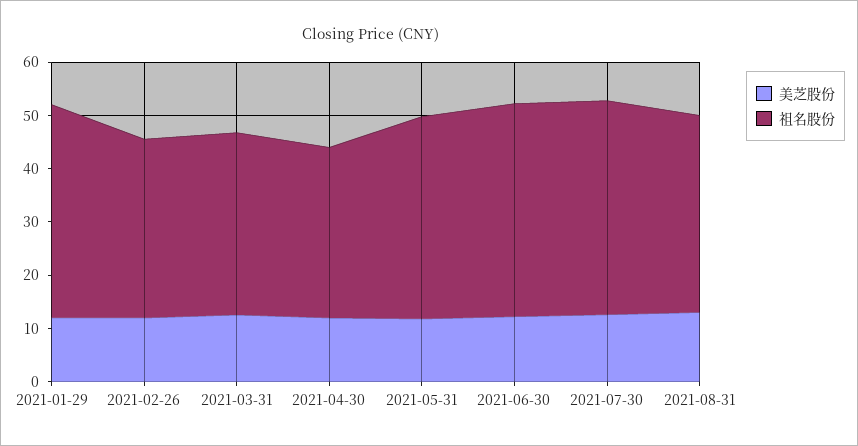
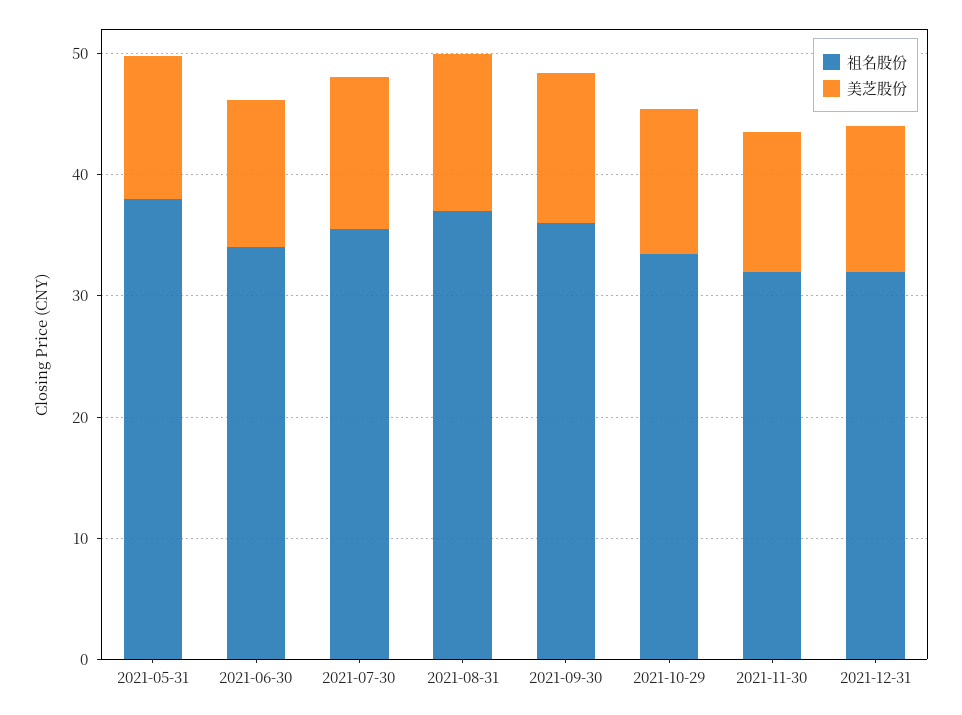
美芝股份, 2021-01-29: 12 -> none
祖名股份, 2021-01-29: 40 -> none
美芝股份, 2021-02-26: 12 -> none
祖名股份, 2021-02-26: 34 -> none
美芝股份, 2021-03-31: 12 -> none
祖名股份, 2021-03-31: 34 -> none
美芝股份, 2021-04-30: 12 -> none
祖名股份, 2021-04-30: 32 -> none
祖名股份, 2021-06-30: 40 -> 34
祖名股份, 2021-07-30: 40 -> 36
祖名股份, 2021-09-30: none -> 36
美芝股份, 2021-09-30: none -> 12
祖名股份, 2021-10-29: none -> 34
美芝股份, 2021-10-29: none -> 12
祖名股份, 2021-11-30: none -> 32
美芝股份, 2021-11-30: none -> 12
祖名股份, 2021-12-31: none -> 32
美芝股份, 2021-12-31: none -> 12

